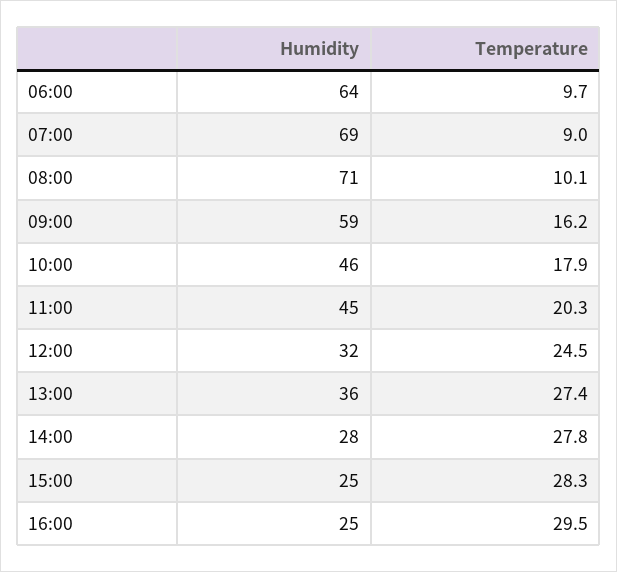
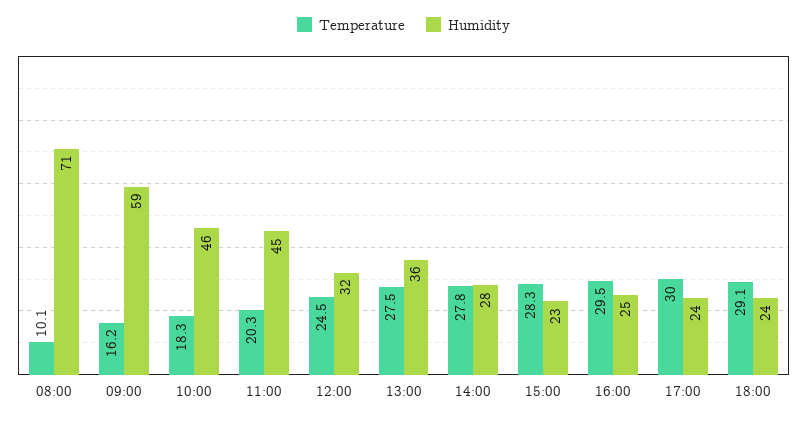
Humidity, 06:00: 64 -> none
Temperature, 06:00: 9.7 -> none
Humidity, 07:00: 69 -> none
Temperature, 07:00: 9 -> none
Temperature, 10:00: 17.9 -> 18.3
Temperature, 13:00: 27.4 -> 27.5
Humidity, 15:00: 25 -> 23
Temperature, 17:00: none -> 30
Humidity, 17:00: none -> 24
Temperature, 18:00: none -> 29.1
Humidity, 18:00: none -> 24

